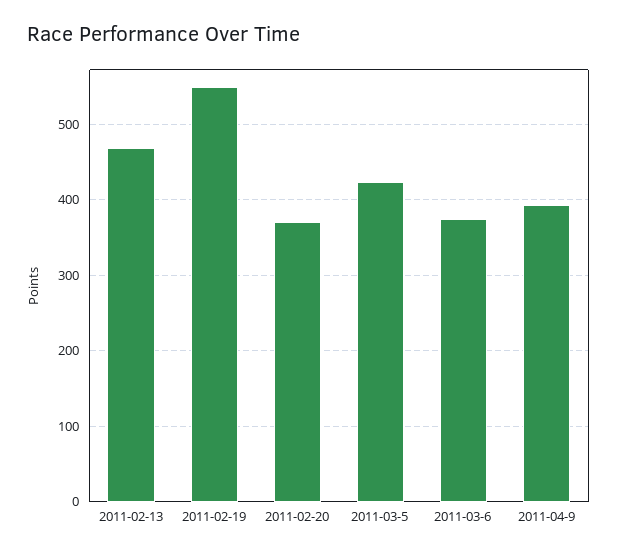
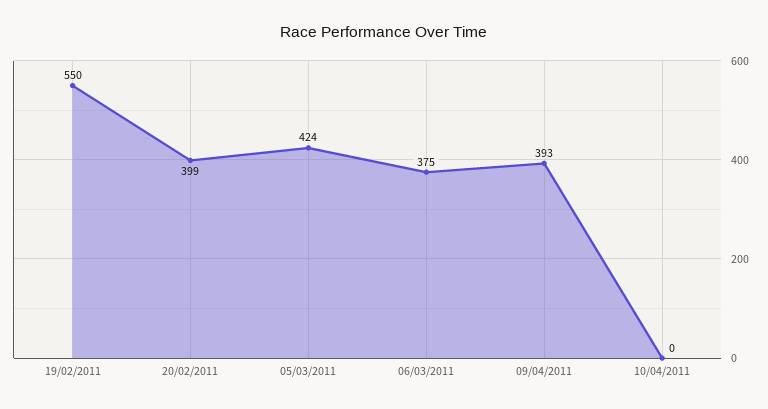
2011-02-13: 470 -> none
2011-02-20: 370 -> 399
10/04/2011: none -> 0

